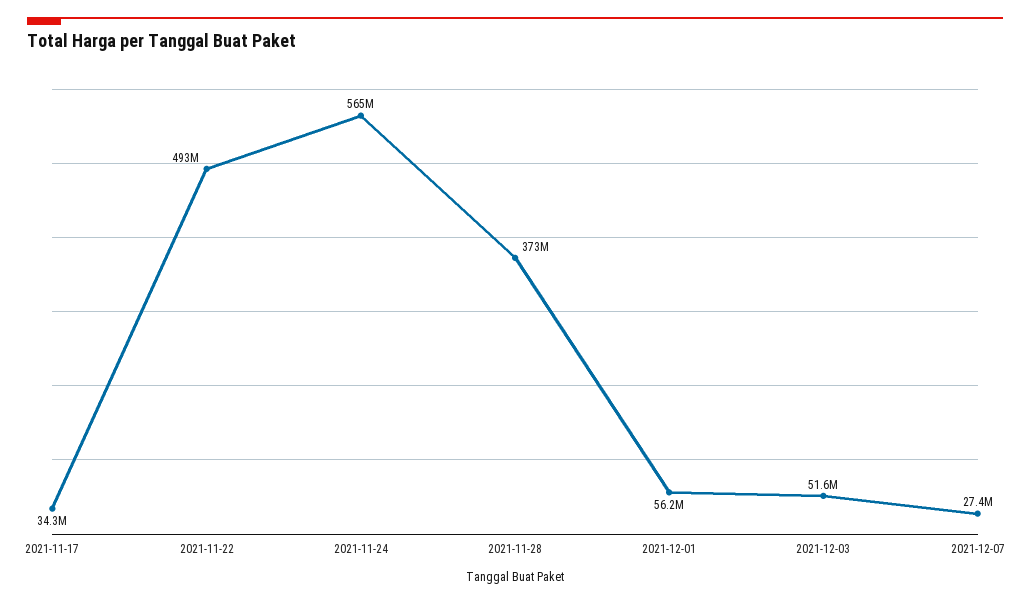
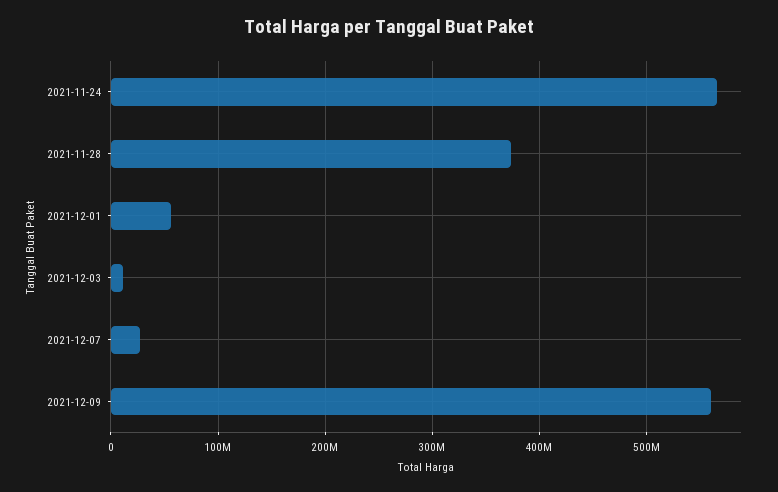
2021-11-17: 34300000 -> none
2021-11-22: 493000000 -> none
2021-12-03: 51600000 -> 10000000
2021-12-09: none -> 560000000

